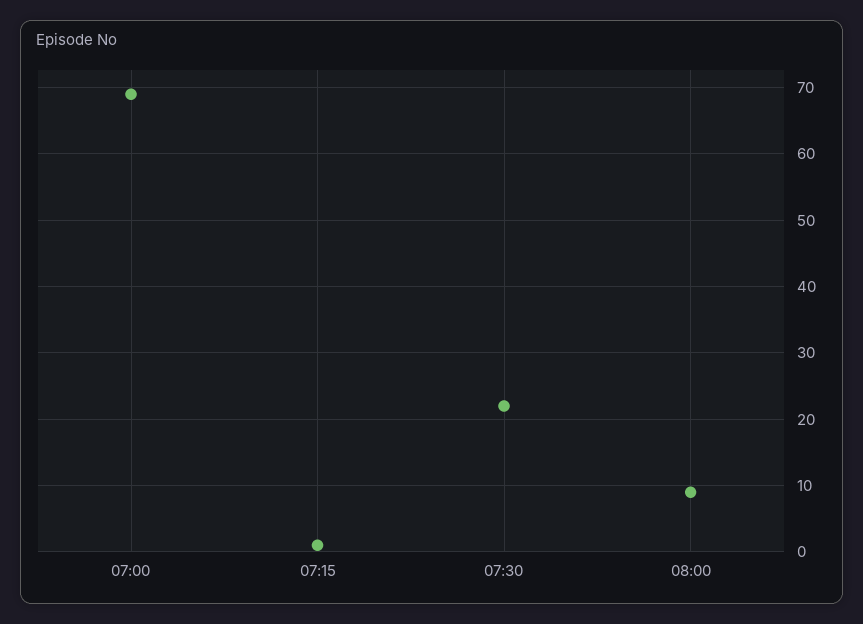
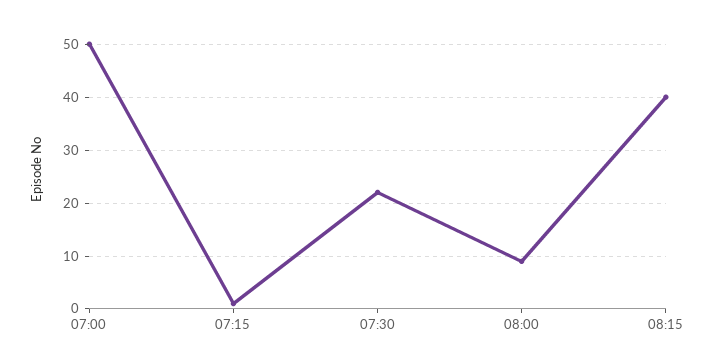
07:00: 69 -> 50
08:15: none -> 40

